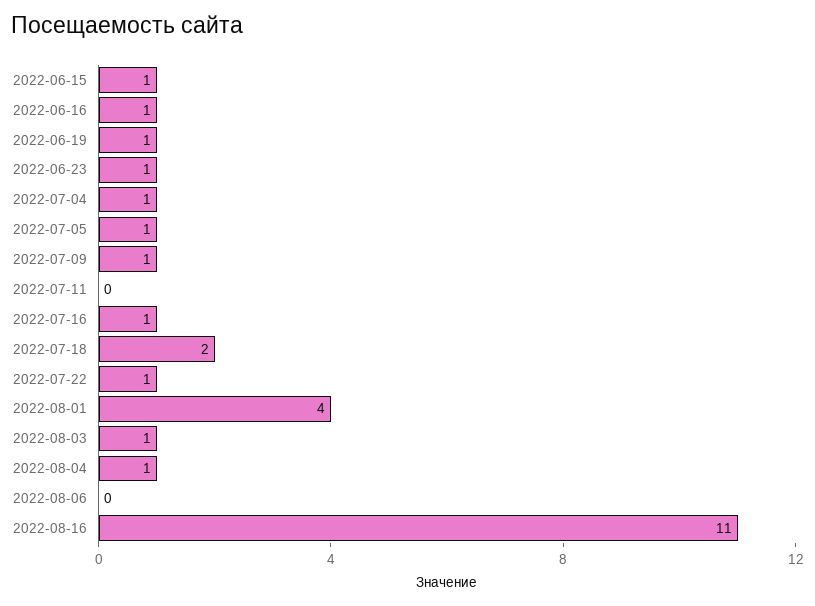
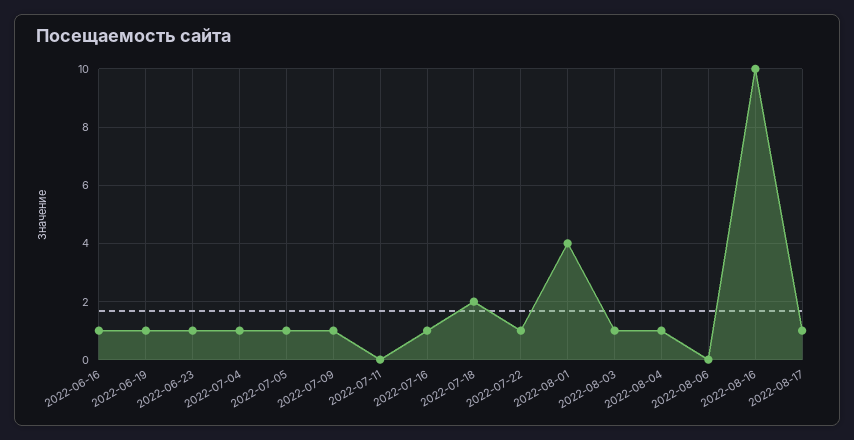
2022-06-15: 1 -> none
2022-08-16: 11 -> 10
2022-08-17: none -> 1

